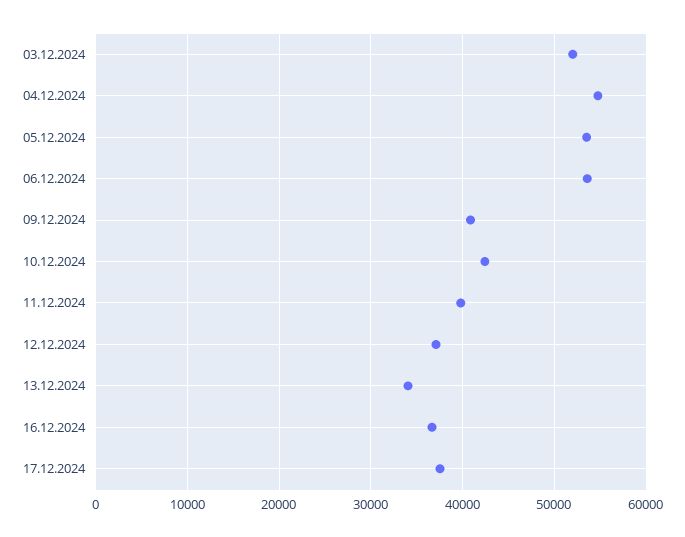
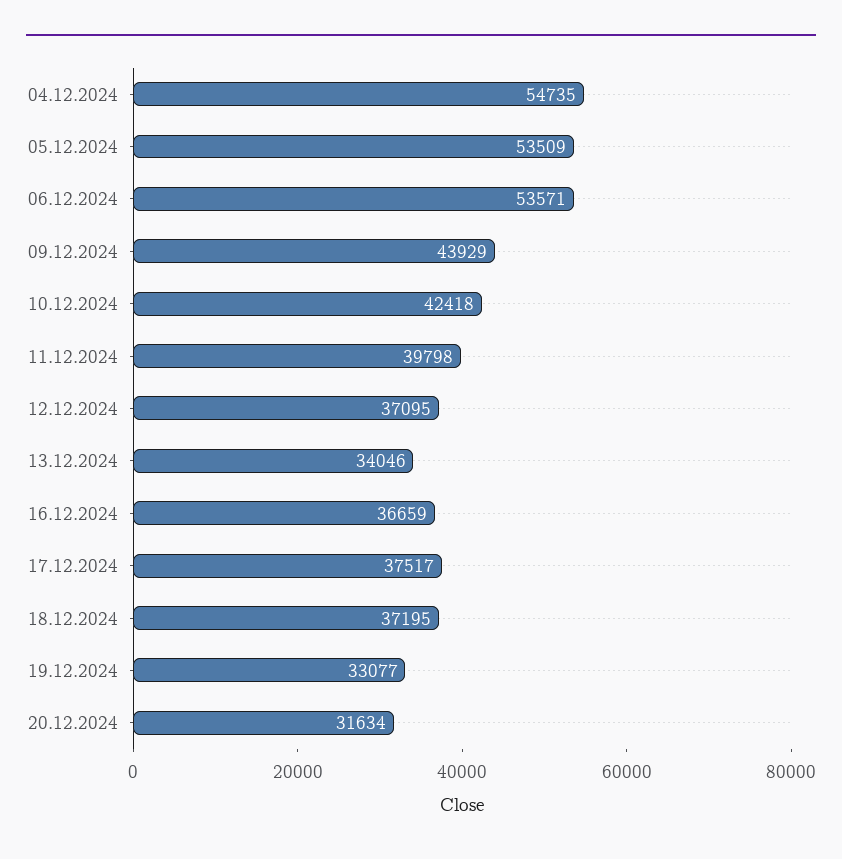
03.12.2024: 52000 -> none
09.12.2024: 41000 -> 43929
18.12.2024: none -> 37195
19.12.2024: none -> 33077
20.12.2024: none -> 31634

